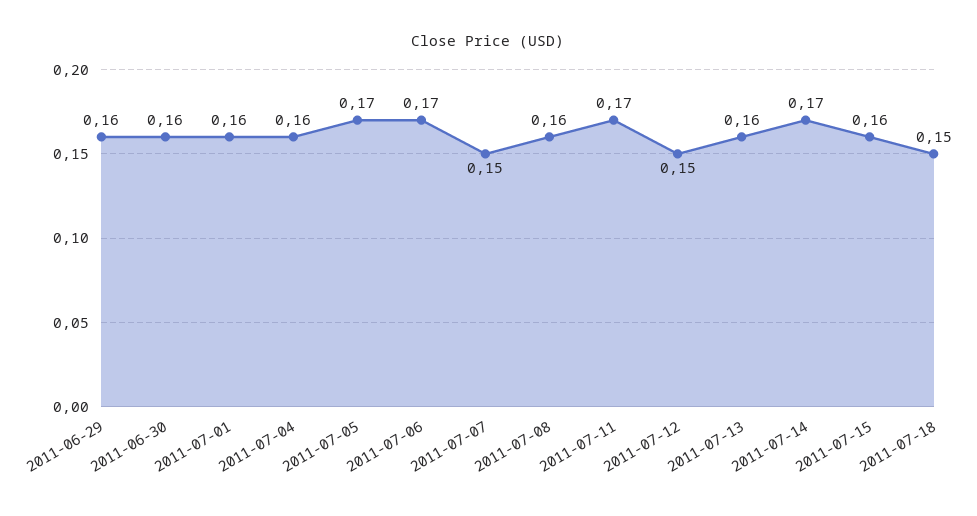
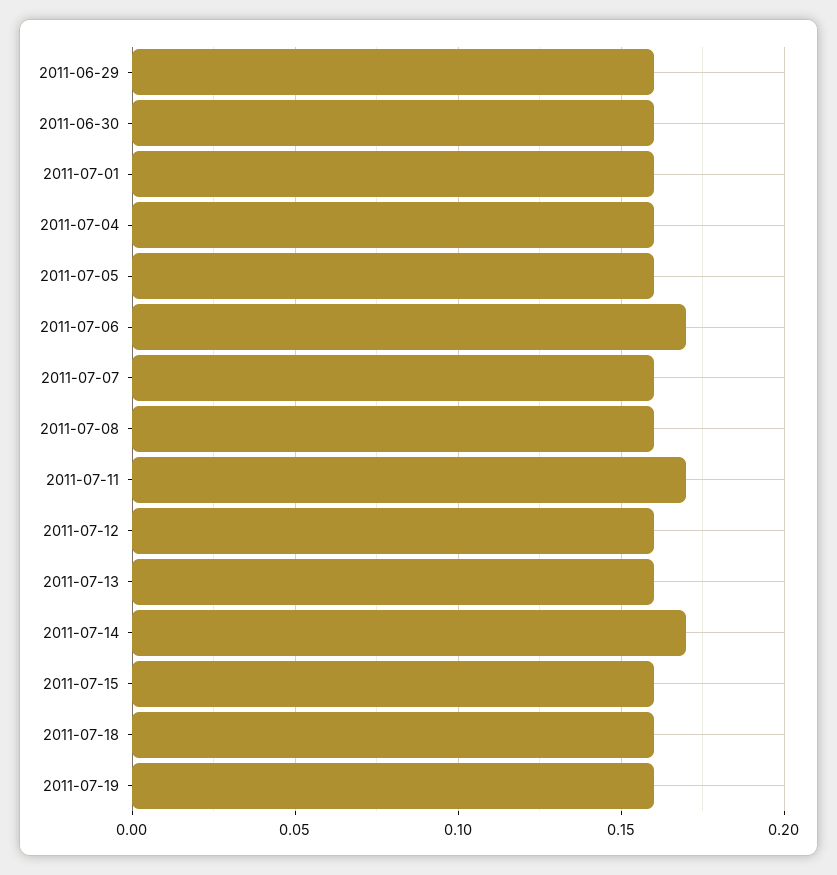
2011-07-05: 0.17 -> 0.16
2011-07-07: 0.15 -> 0.16
2011-07-12: 0.15 -> 0.16
2011-07-18: 0.15 -> 0.16
2011-07-19: none -> 0.16

